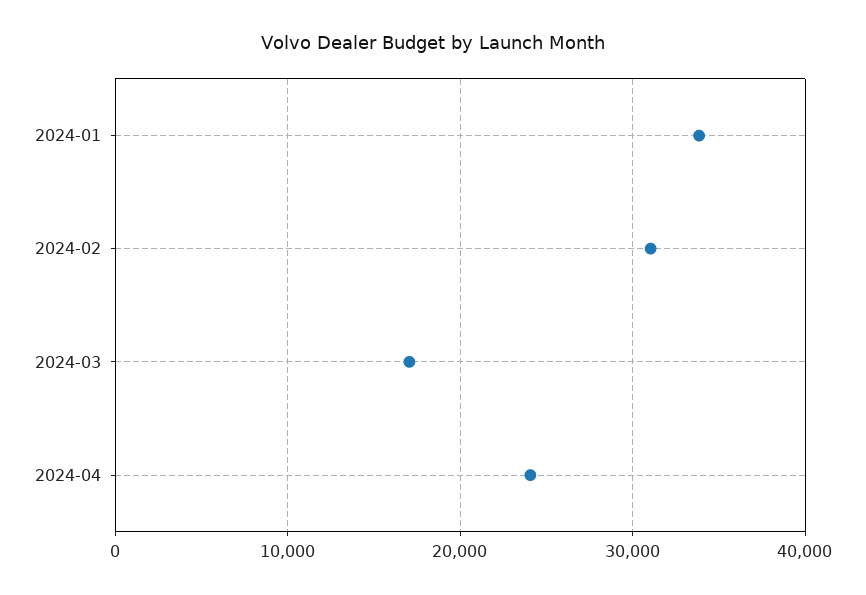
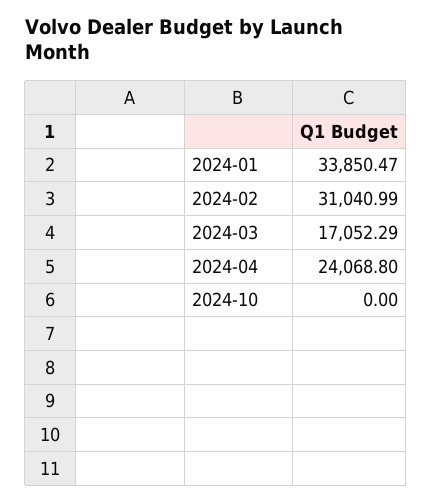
2024-10: none -> 0

